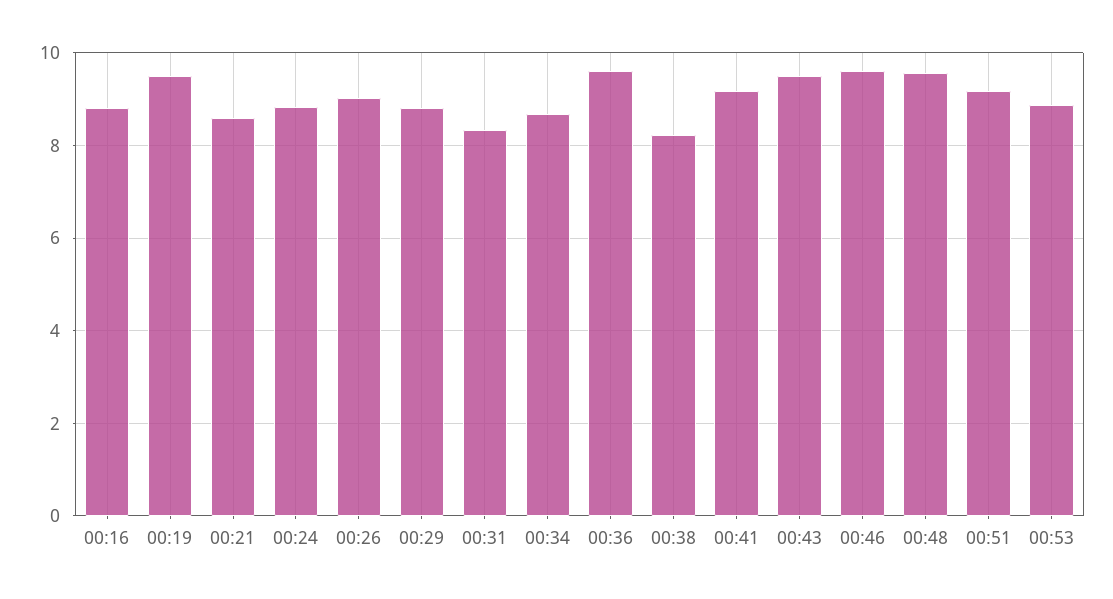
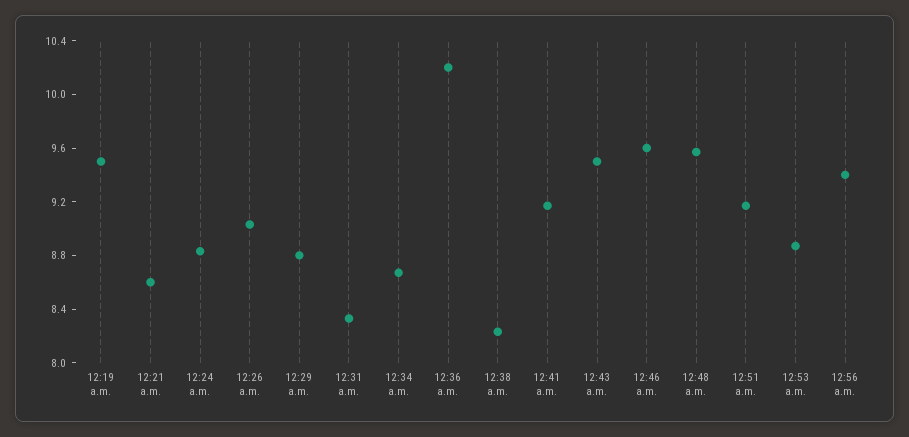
00:16: 8.8 -> none
00:36: 9.6 -> 10.2
12:56 a.m.: none -> 9.4

